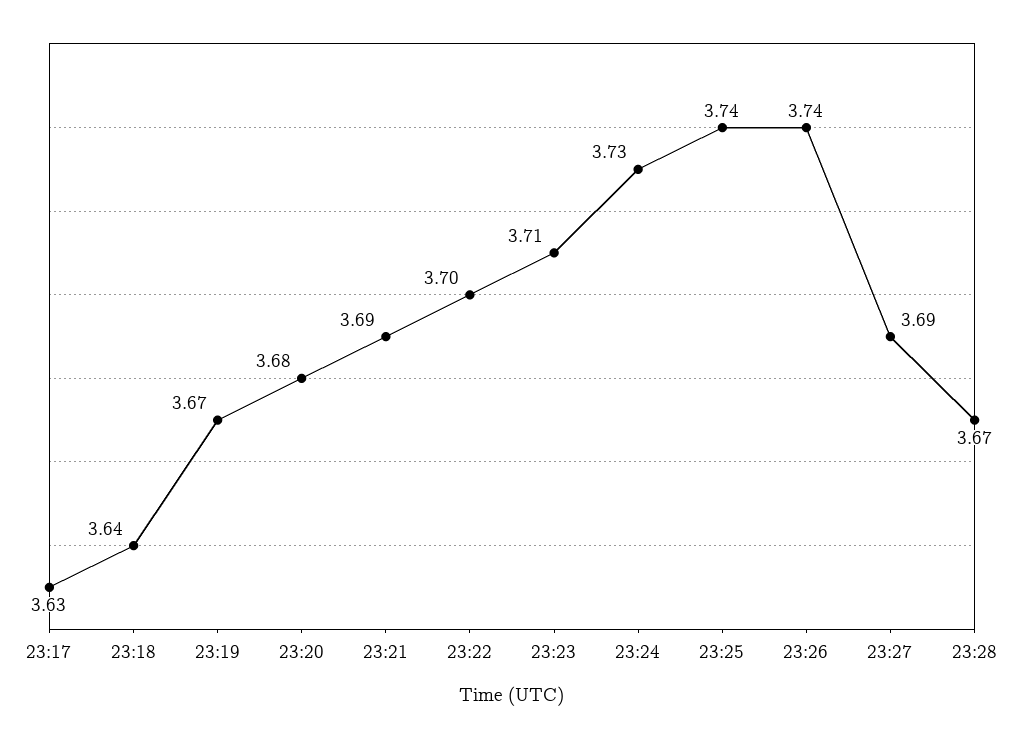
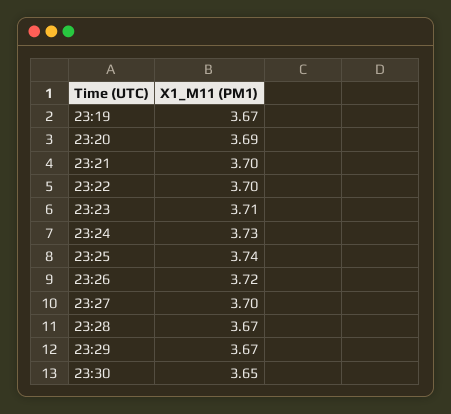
23:17: 3.63 -> none
23:18: 3.64 -> none
23:20: 3.68 -> 3.69
23:21: 3.69 -> 3.7
23:26: 3.74 -> 3.72
23:27: 3.69 -> 3.7
23:29: none -> 3.67
23:30: none -> 3.65

